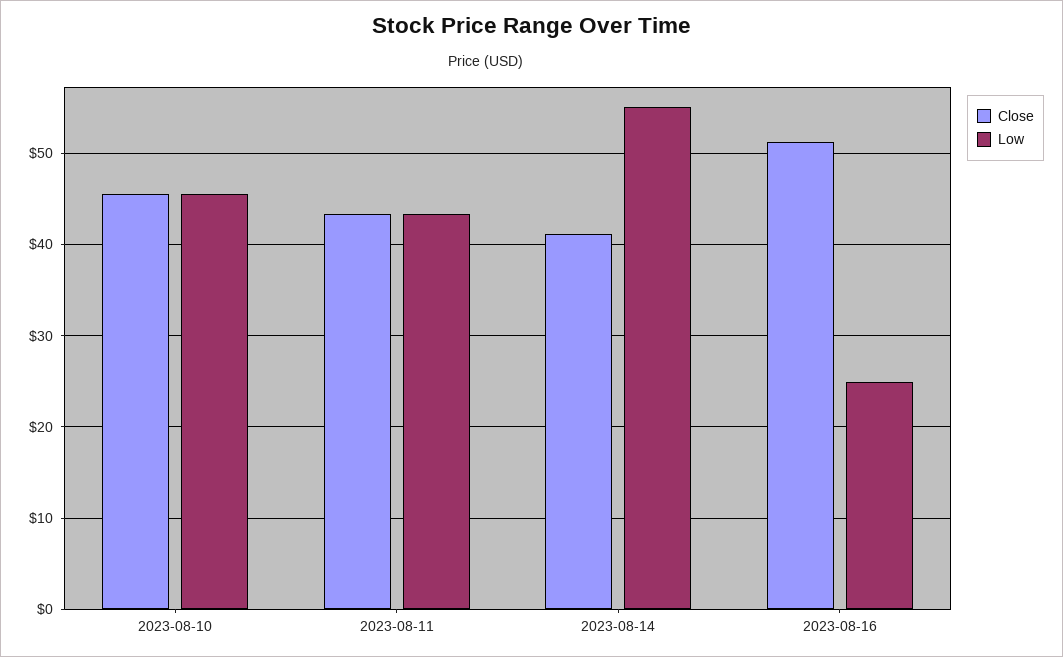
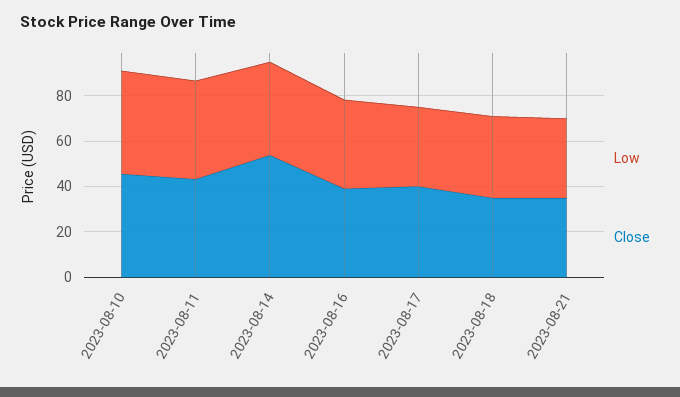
Close, 2023-08-14: 41 -> 55
Low, 2023-08-14: 55 -> 40
Close, 2023-08-16: 51 -> 40
Low, 2023-08-16: 25 -> 40
Low, 2023-08-17: none -> 35
Close, 2023-08-17: none -> 40
Low, 2023-08-18: none -> 35
Close, 2023-08-18: none -> 35
Low, 2023-08-21: none -> 35
Close, 2023-08-21: none -> 35

